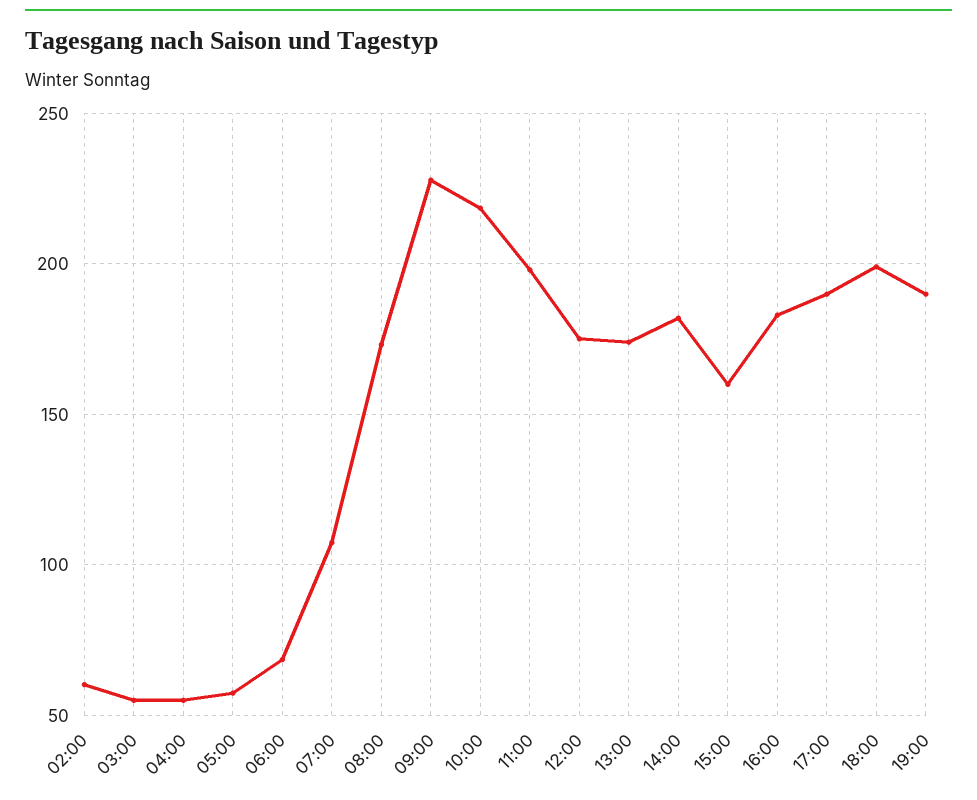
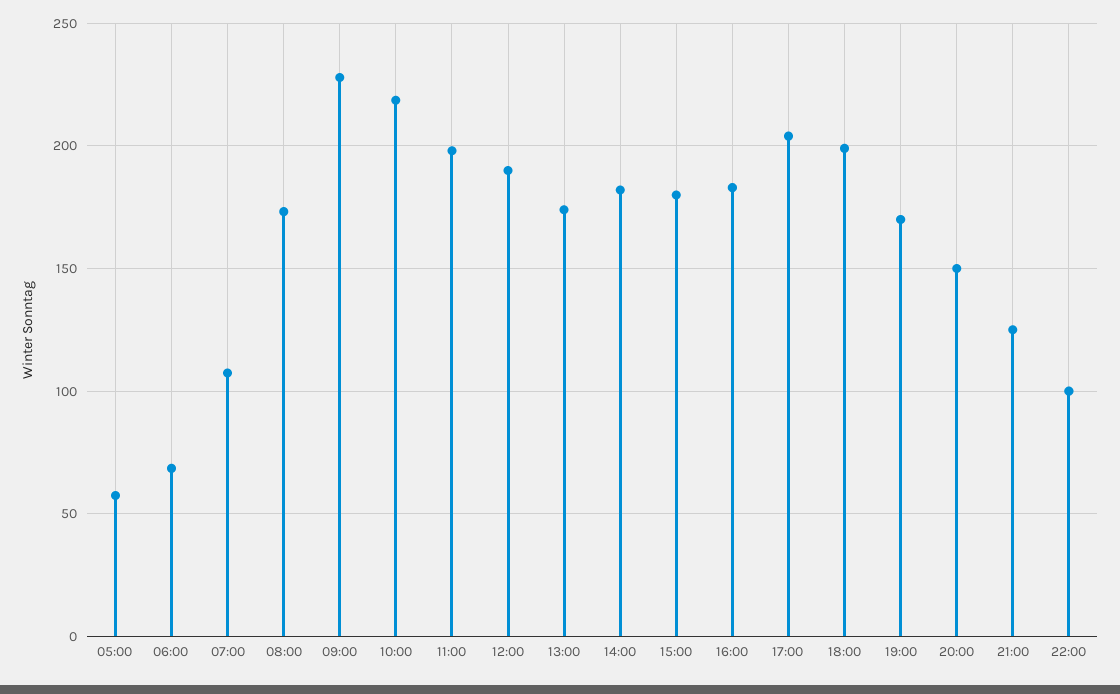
02:00: 60 -> none
03:00: 55 -> none
04:00: 55 -> none
12:00: 175 -> 190
15:00: 160 -> 180
17:00: 190 -> 205
19:00: 190 -> 170
20:00: none -> 150
21:00: none -> 125
22:00: none -> 100

